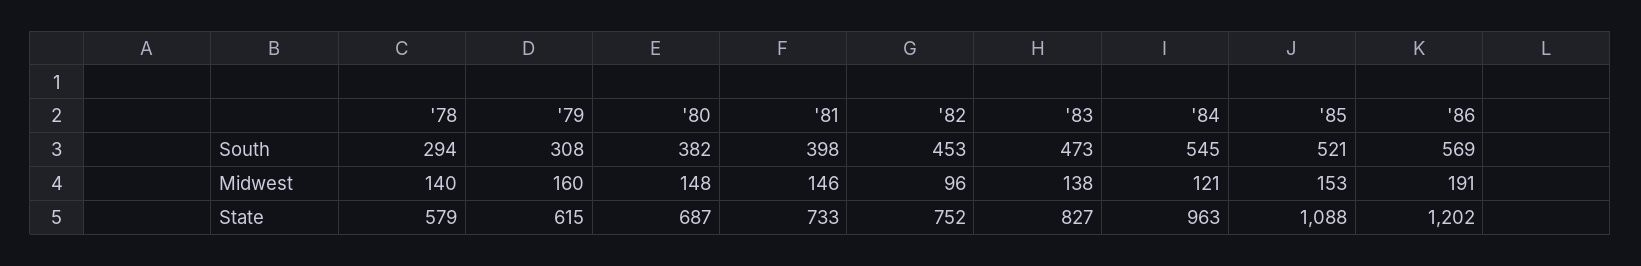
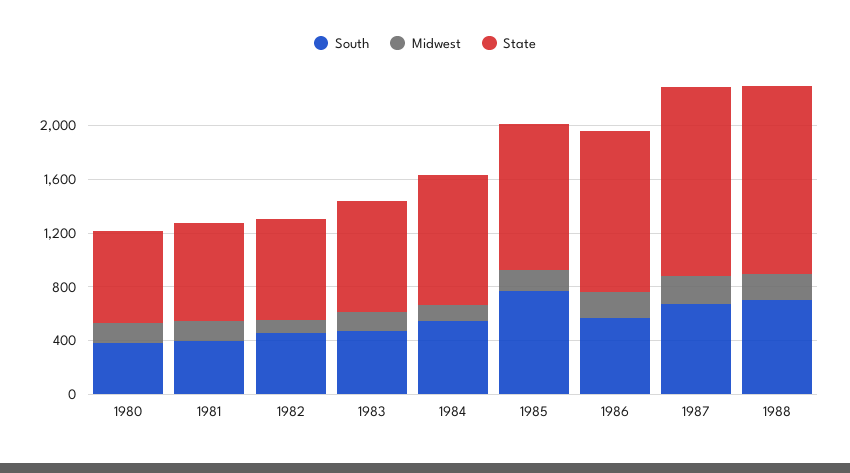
South, '78: 294 -> none
South, '79: 308 -> none
South, '85: 521 -> 800
Midwest, '78: 140 -> none
Midwest, '79: 160 -> none
State, '78: 579 -> none
State, '79: 615 -> none
South, 1987: none -> 700
Midwest, 1987: none -> 200
State, 1987: none -> 1400
South, 1988: none -> 700
Midwest, 1988: none -> 200
State, 1988: none -> 1400

